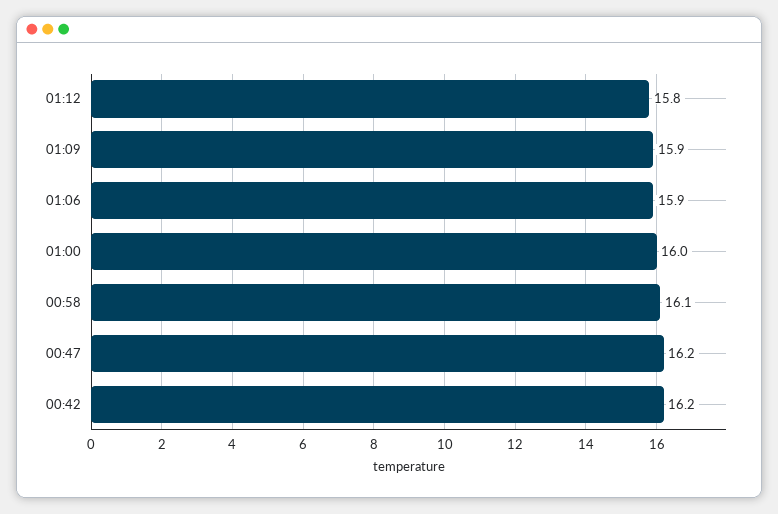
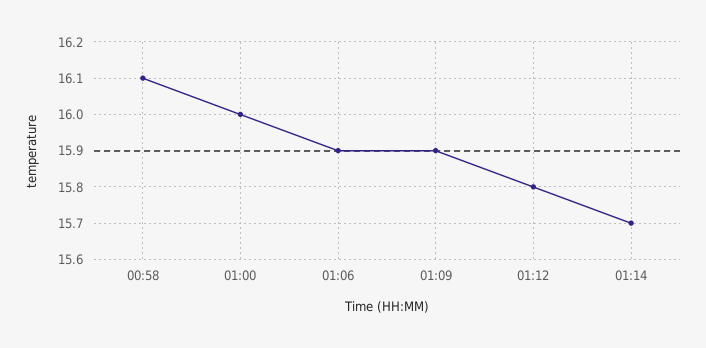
00:47: 16.2 -> none
00:42: 16.2 -> none
01:14: none -> 15.7

